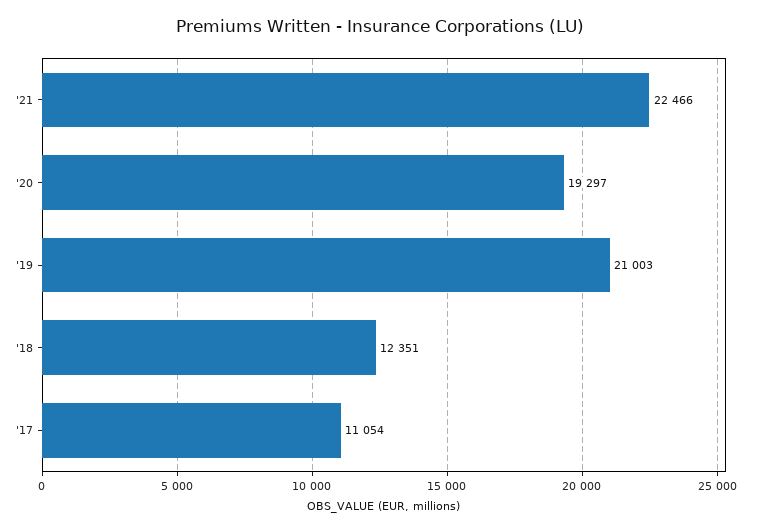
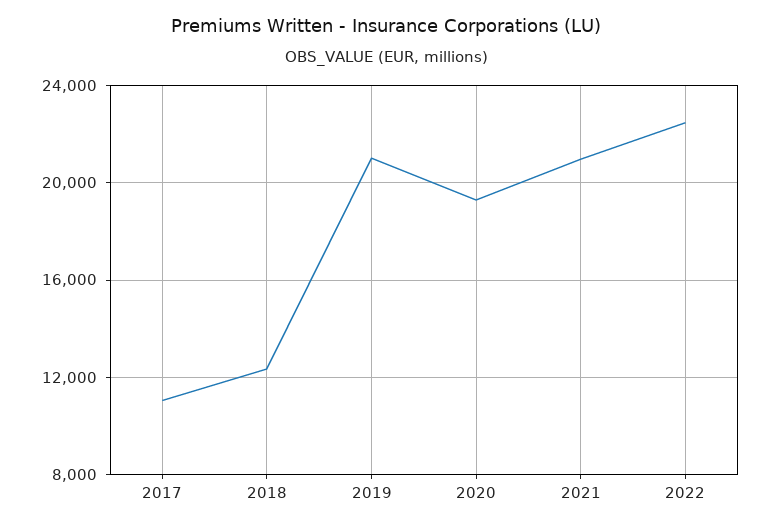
'21: 22466 -> 21000
2022: none -> 22500

